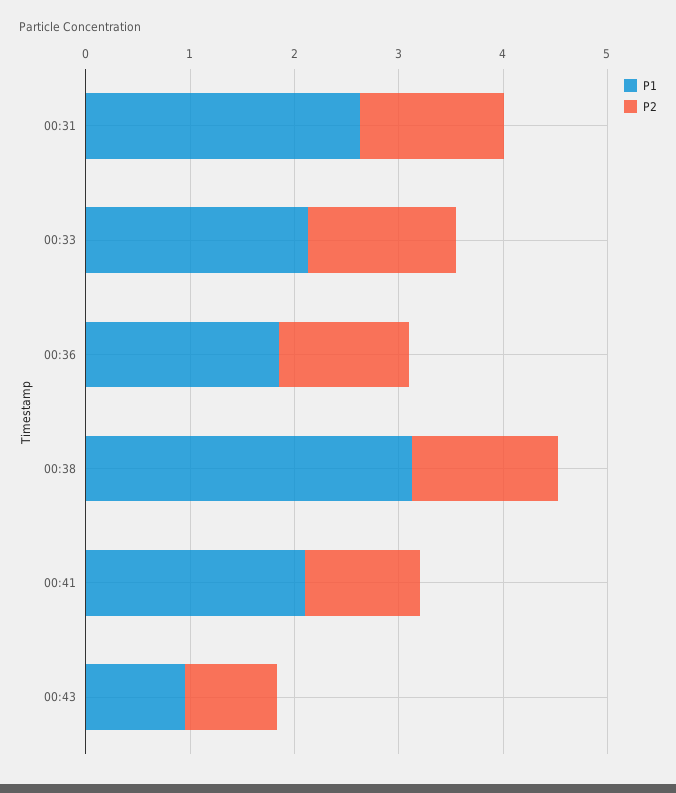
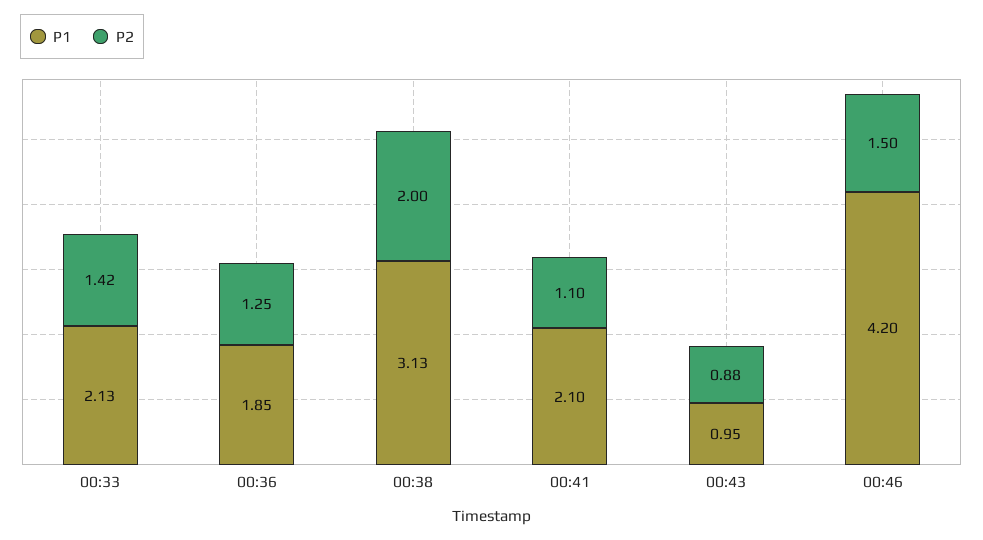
P1, 00:31: 2.6 -> none
P2, 00:31: 1.4 -> none
P2, 00:38: 1.4 -> 2
P1, 00:46: none -> 4.2
P2, 00:46: none -> 1.5

